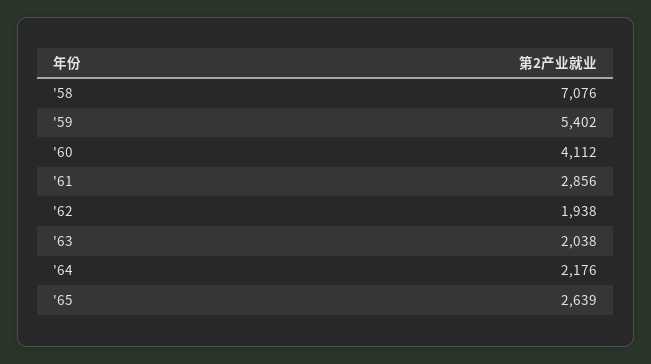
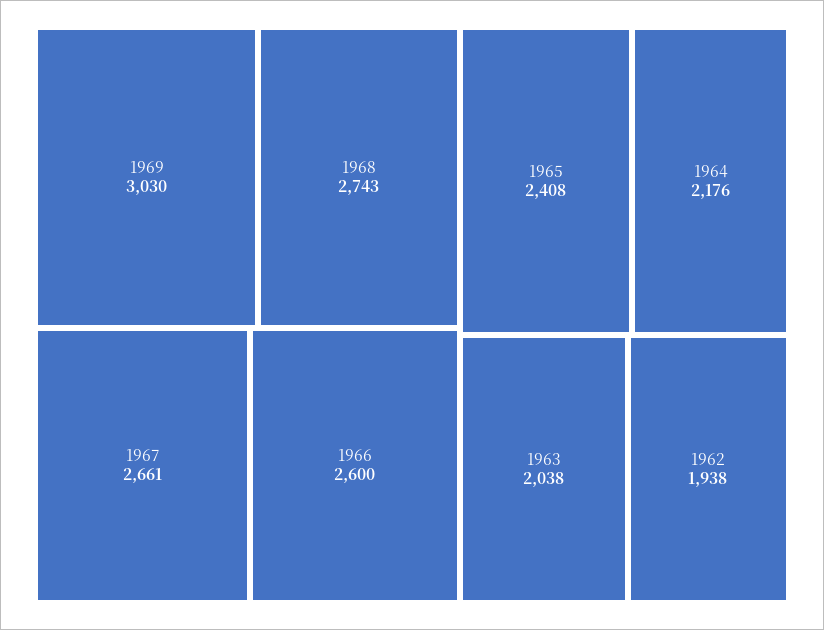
'58: 7076 -> none
'59: 5402 -> none
'60: 4112 -> none
'61: 2856 -> none
'65: 2639 -> 2408
1969: none -> 3030
1968: none -> 2743
1967: none -> 2661
1966: none -> 2600

